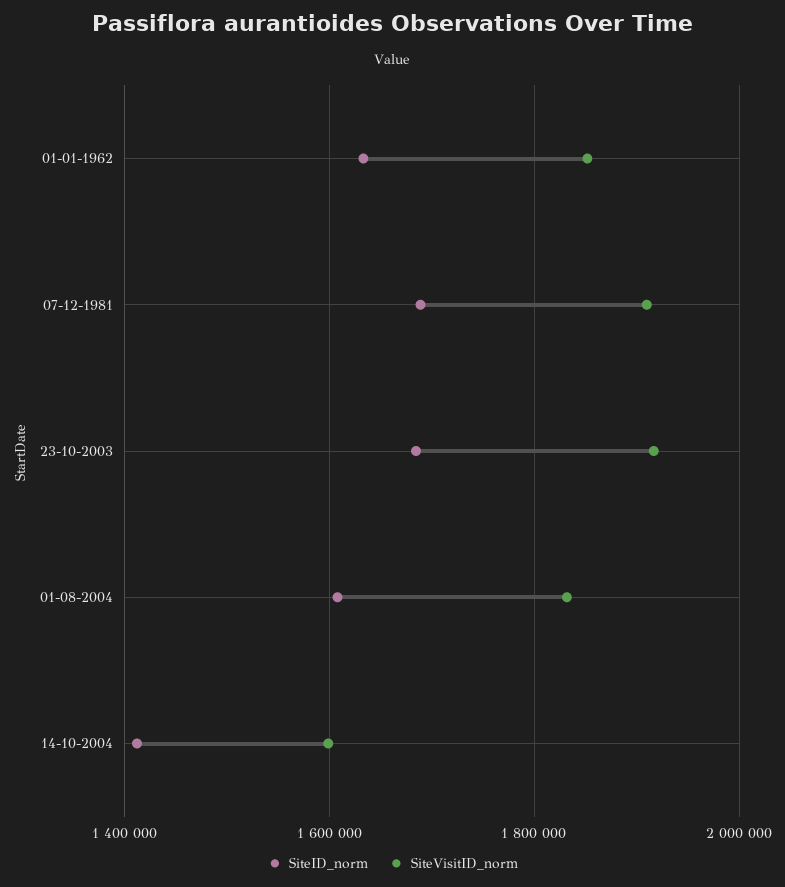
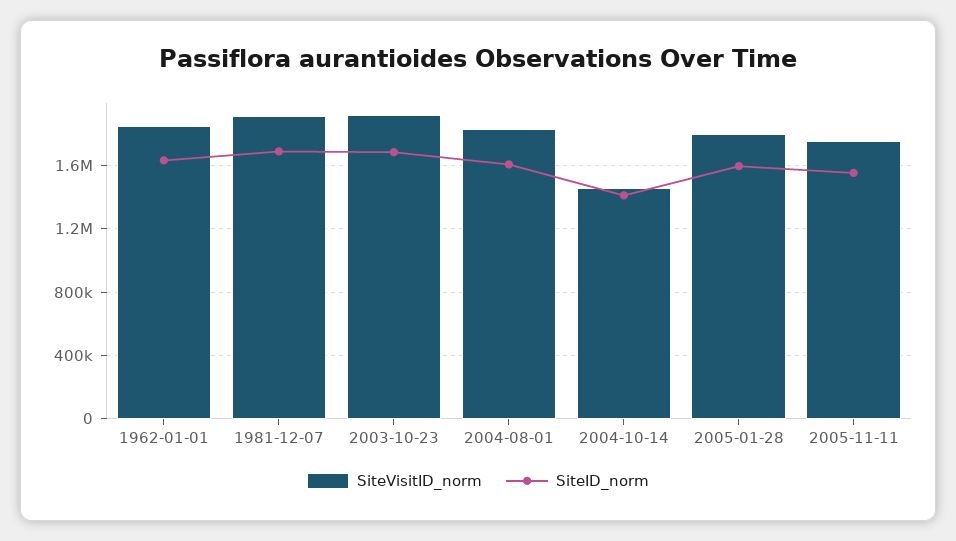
SiteVisitID_norm, 14-10-2004: 1600000 -> 1450000
SiteVisitID_norm, 2005-01-28: none -> 1800000
SiteID_norm, 2005-01-28: none -> 1600000
SiteVisitID_norm, 2005-11-11: none -> 1750000
SiteID_norm, 2005-11-11: none -> 1550000

